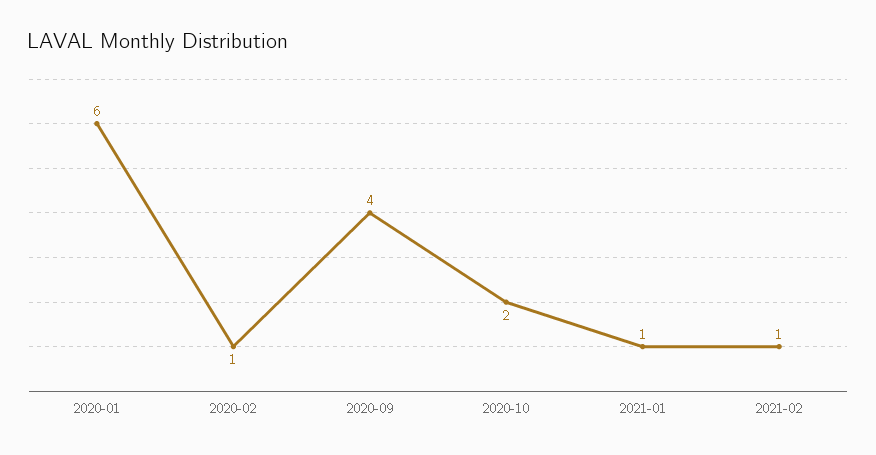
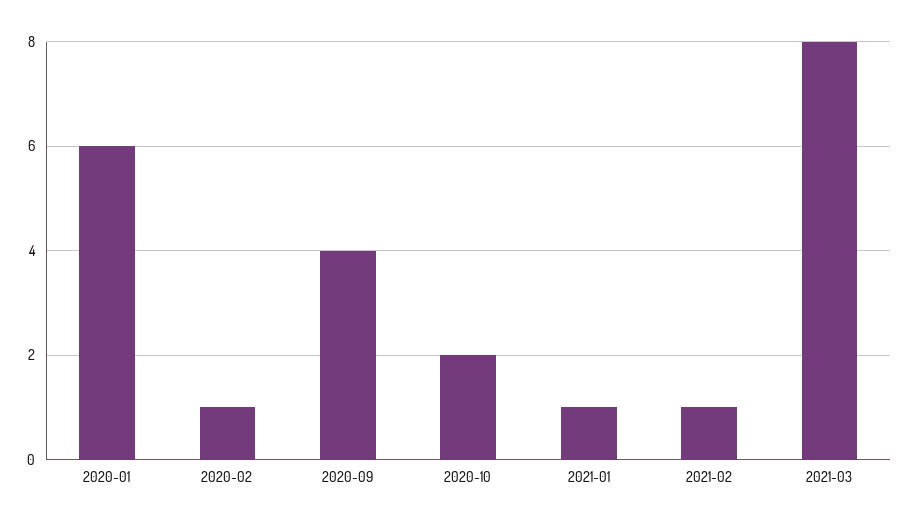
2021-03: none -> 8

